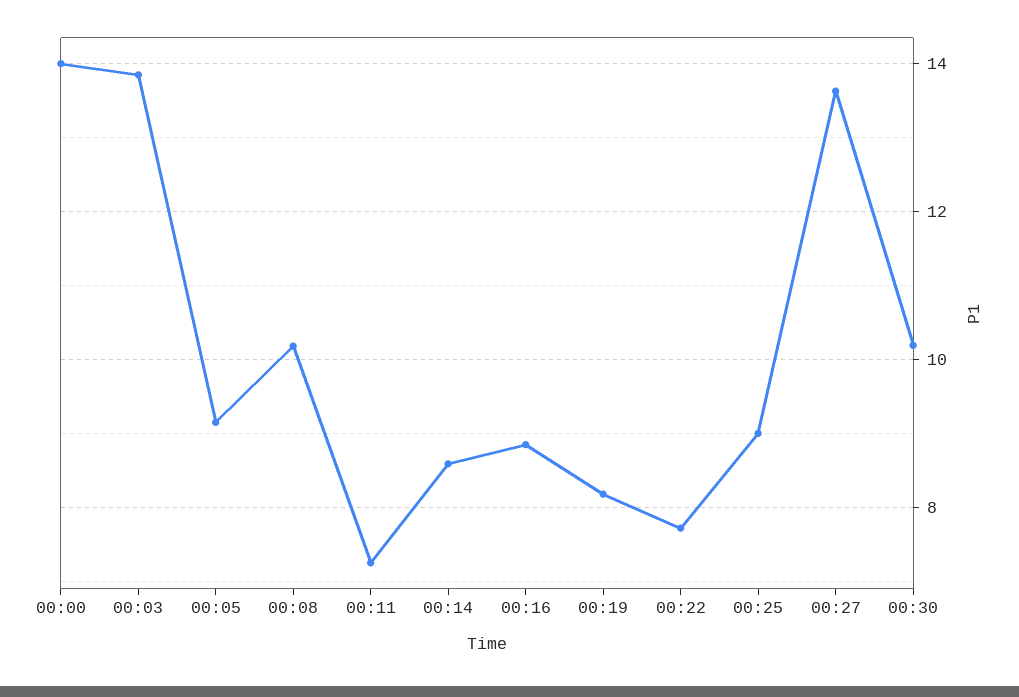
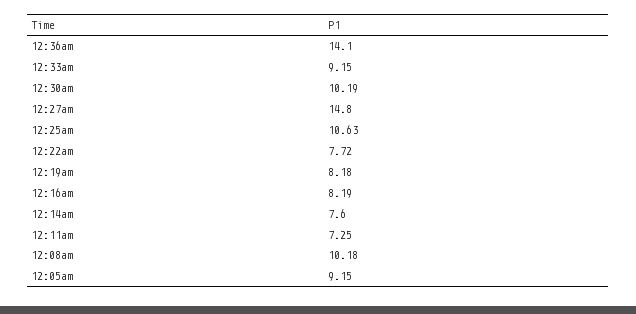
00:00: 14 -> none
00:03: 13.8 -> none
00:14: 8.6 -> 7.6
00:16: 8.8 -> 8.19
00:25: 9 -> 10.63
00:27: 13.6 -> 14.8
12:36am: none -> 14.1
12:33am: none -> 9.15

